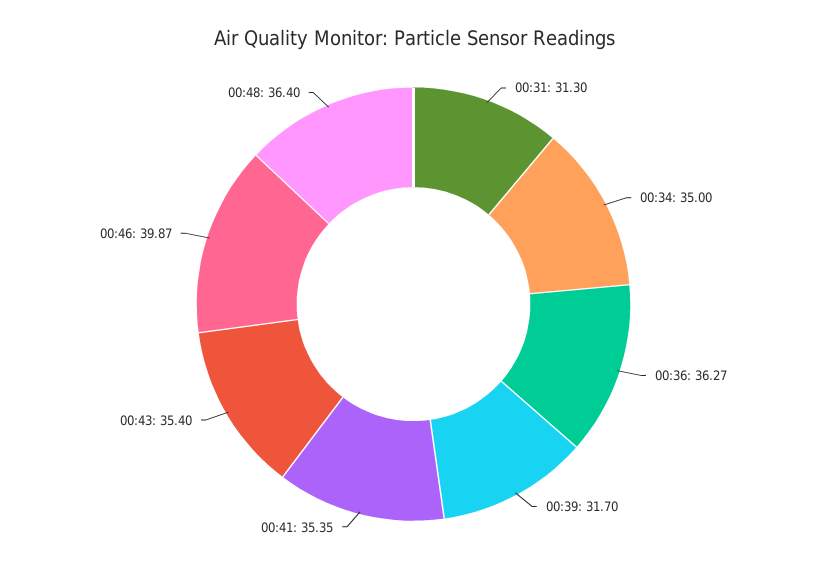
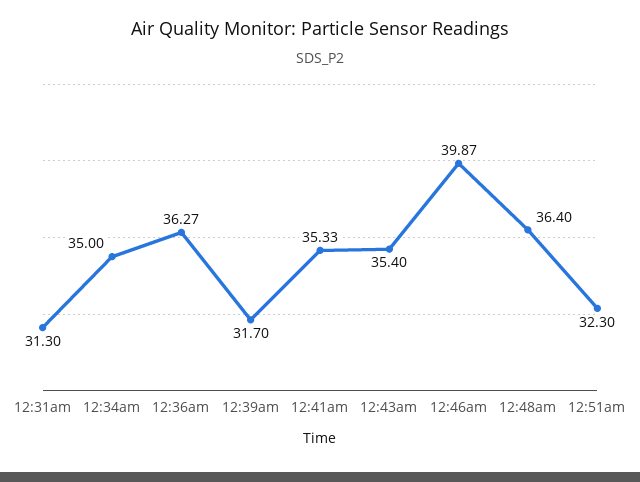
00:41: 35.35 -> 35.33
12:51am: none -> 32.3

